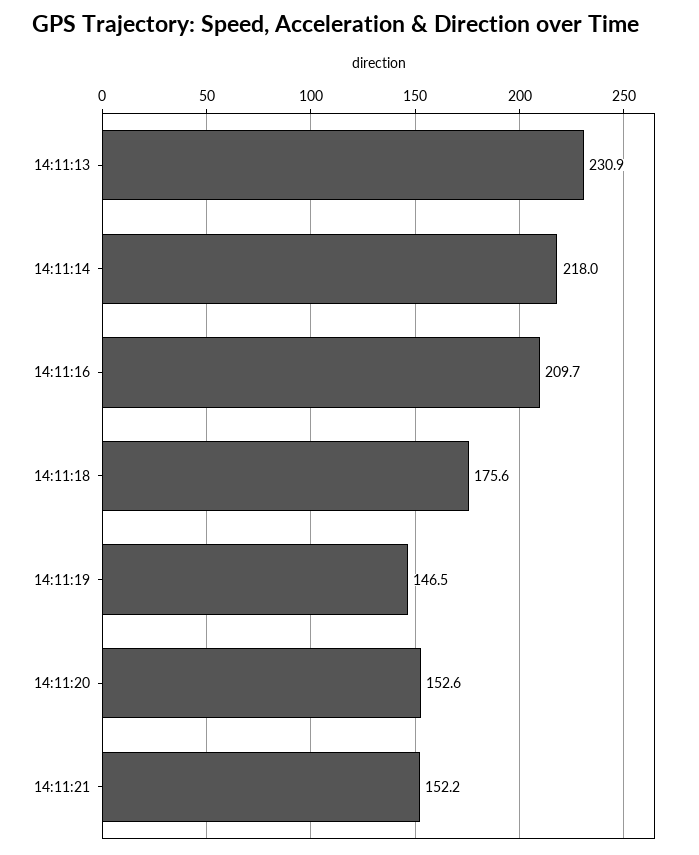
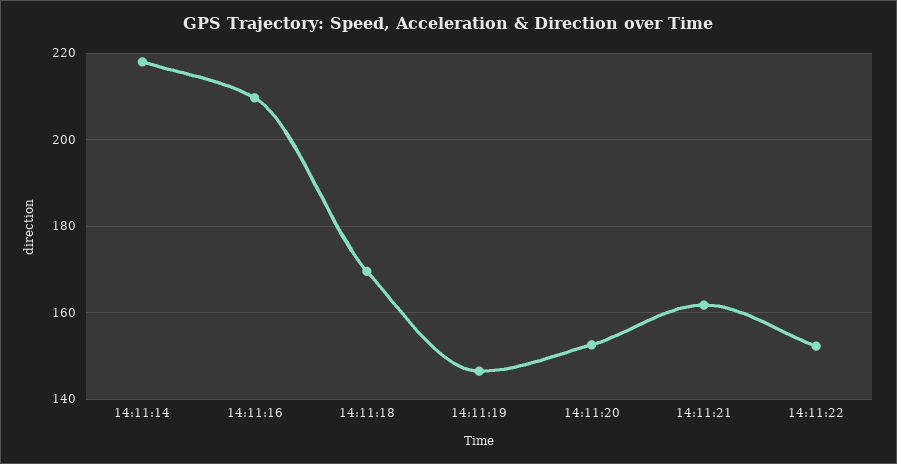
14:11:13: 230.9 -> none
14:11:18: 175.6 -> 170
14:11:21: 152.2 -> 162
14:11:22: none -> 152

